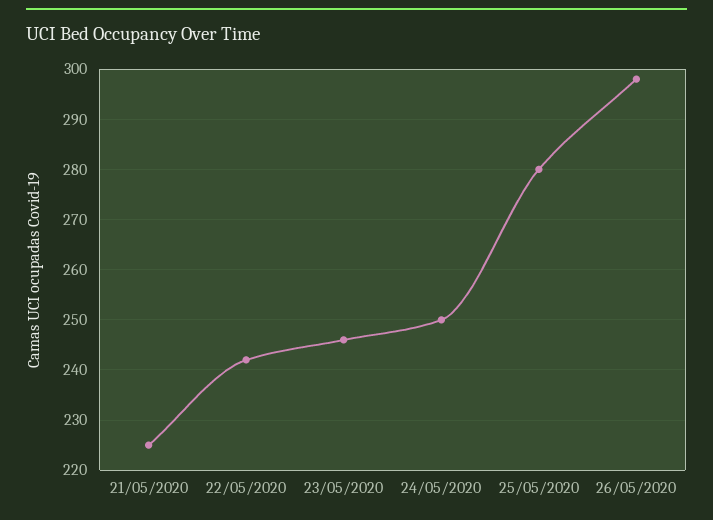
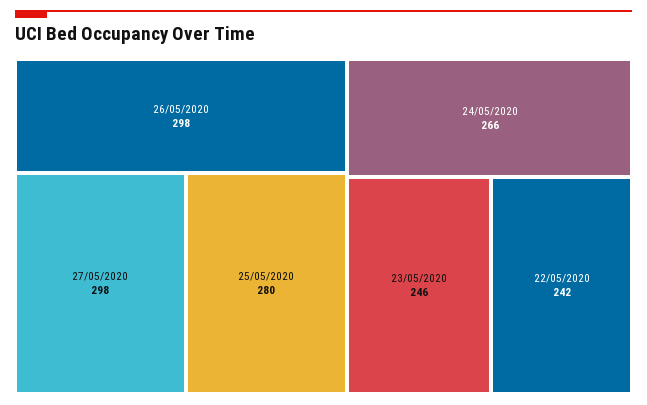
21/05/2020: 225 -> none
24/05/2020: 250 -> 266
27/05/2020: none -> 298

